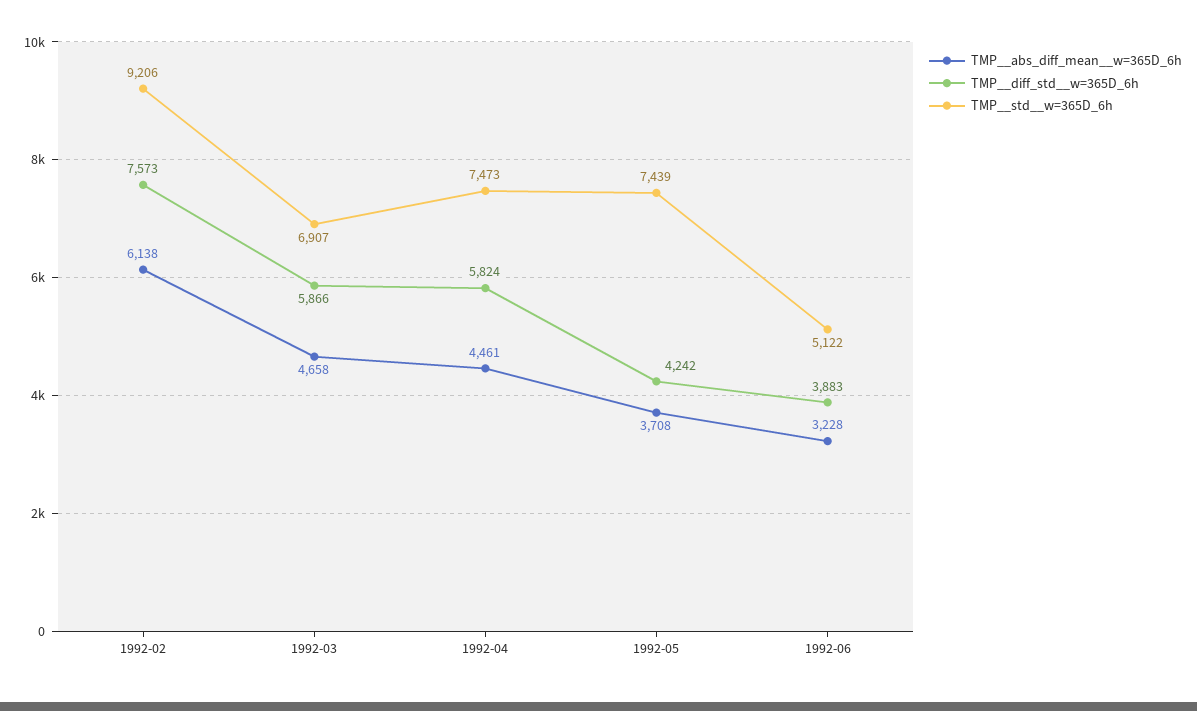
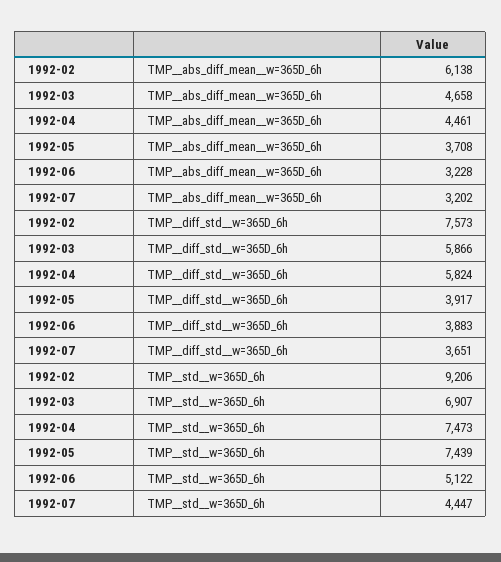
TMP__diff_std__w=365D_6h, 1992-05: 4242 -> 3917
TMP__abs_diff_mean__w=365D_6h, 1992-07: none -> 3202
TMP__diff_std__w=365D_6h, 1992-07: none -> 3651
TMP__std__w=365D_6h, 1992-07: none -> 4447

